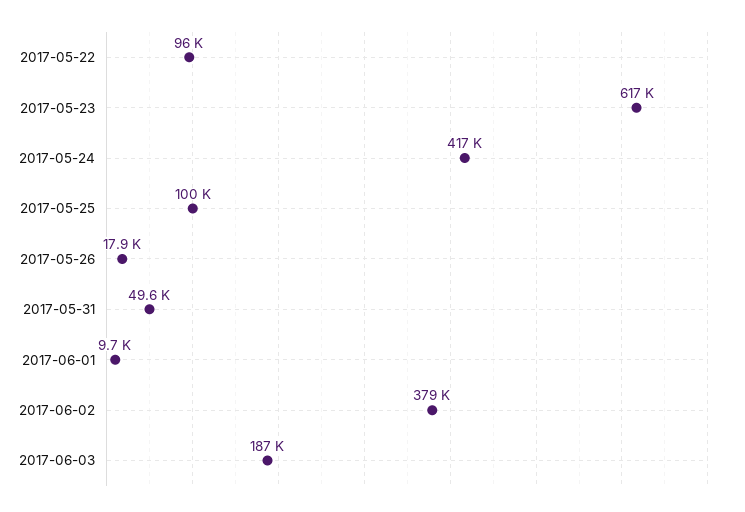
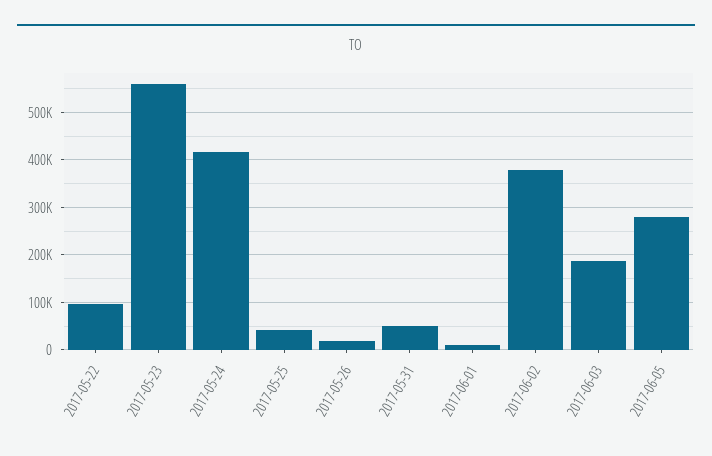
2017-05-23: 617000 -> 560000
2017-05-25: 100000 -> 40000
2017-06-05: none -> 280000

